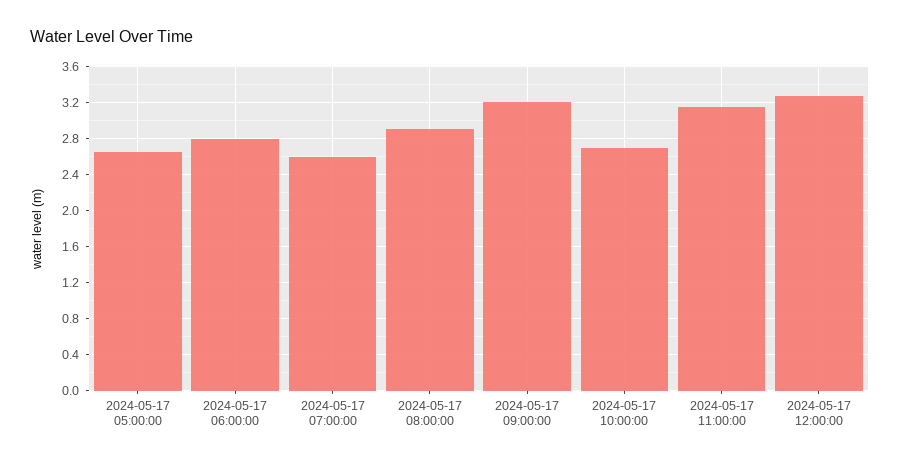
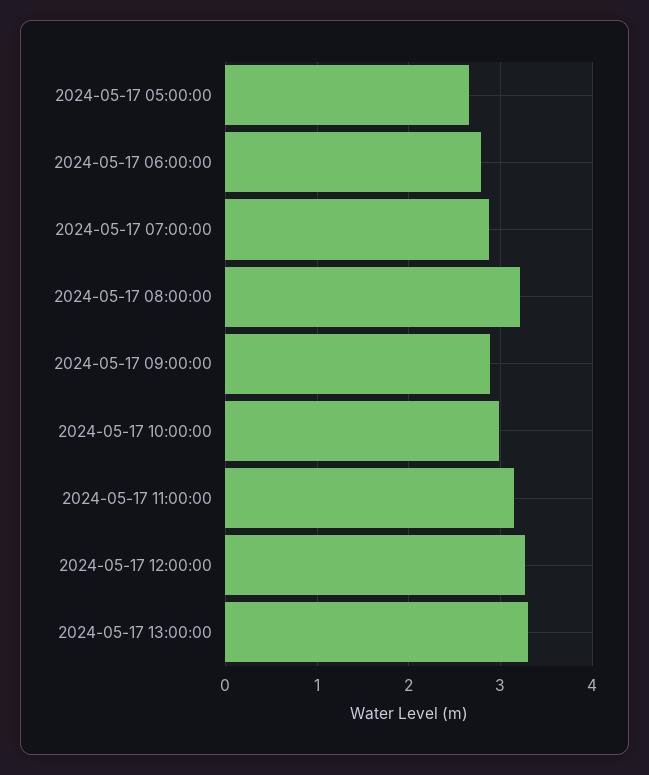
2024-05-17 07:00:00: 2.6 -> 2.9
2024-05-17 08:00:00: 2.9 -> 3.2
2024-05-17 09:00:00: 3.2 -> 2.9
2024-05-17 10:00:00: 2.7 -> 3
2024-05-17 13:00:00: none -> 3.3

